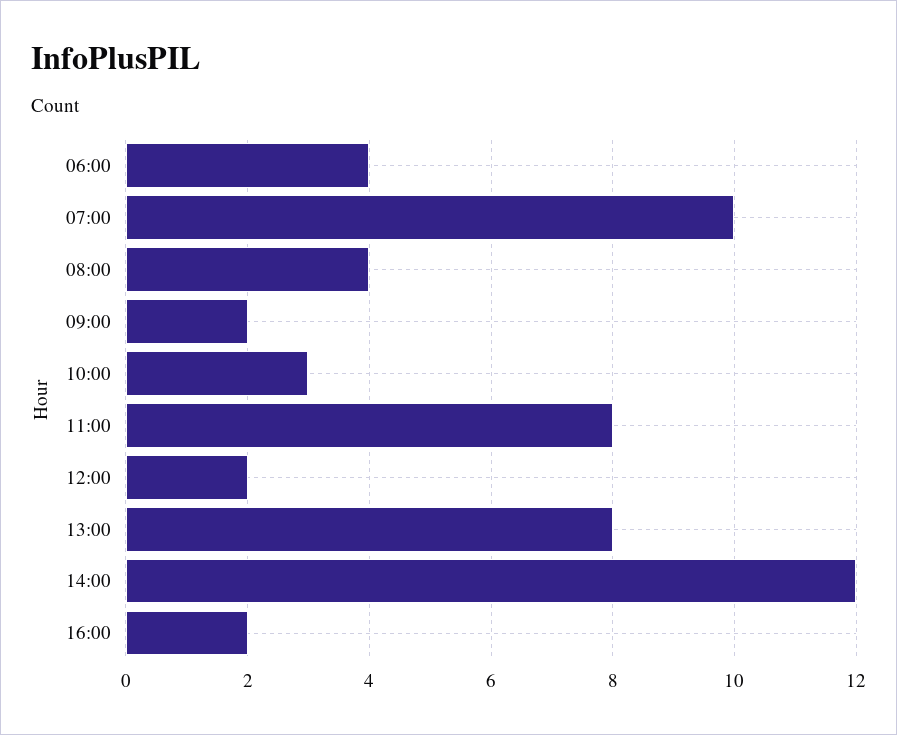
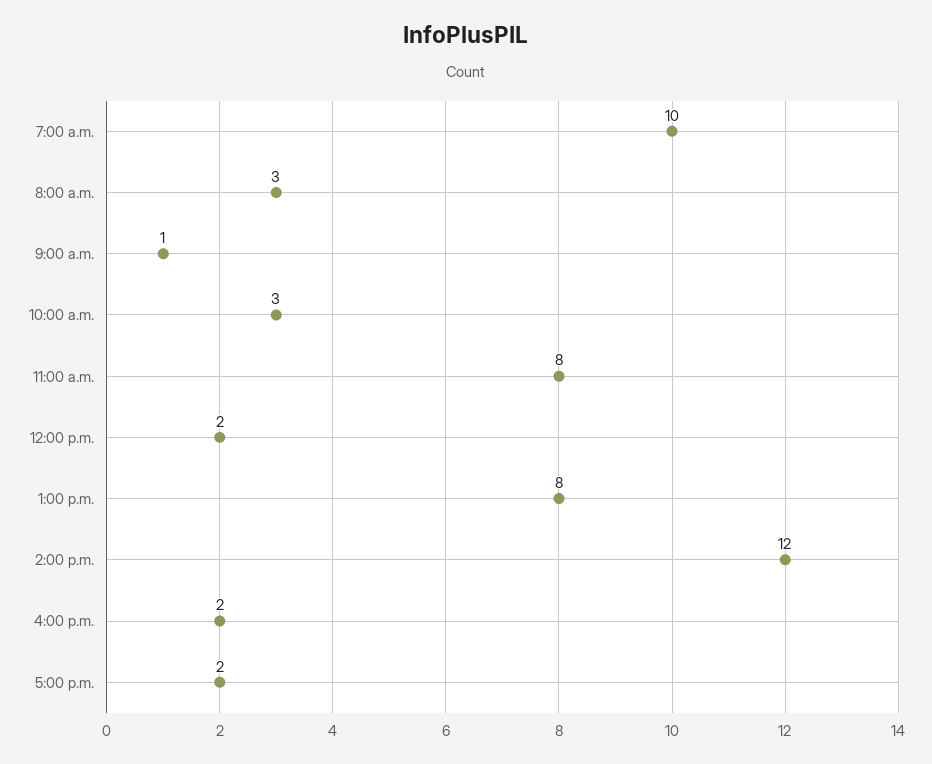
06:00: 4 -> none
08:00: 4 -> 3
09:00: 2 -> 1
5:00 p.m.: none -> 2

